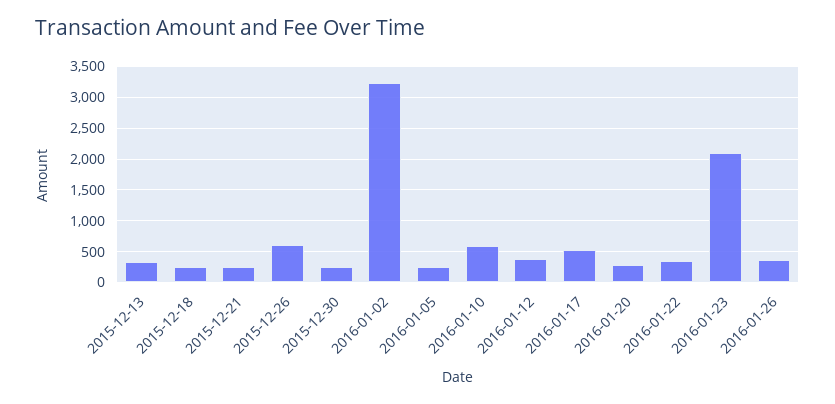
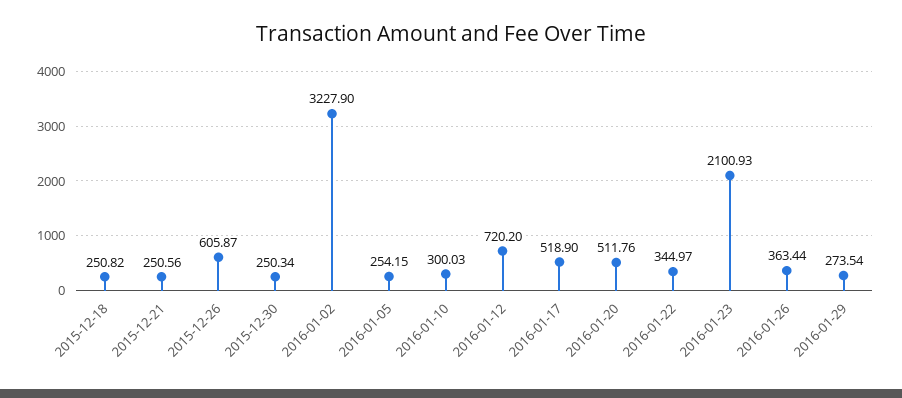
2015-12-13: 300 -> none
2016-01-10: 600 -> 300.03
2016-01-12: 400 -> 720.2
2016-01-20: 300 -> 511.76
2016-01-29: none -> 273.54

